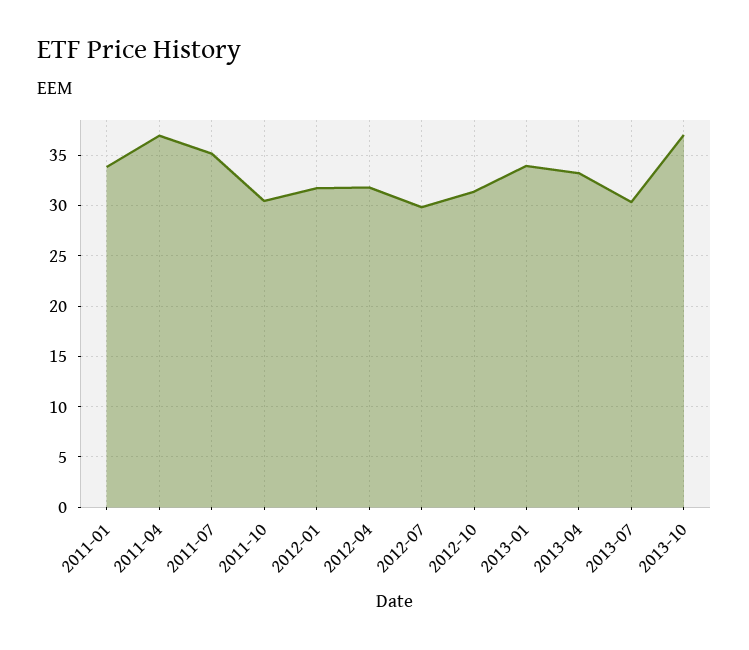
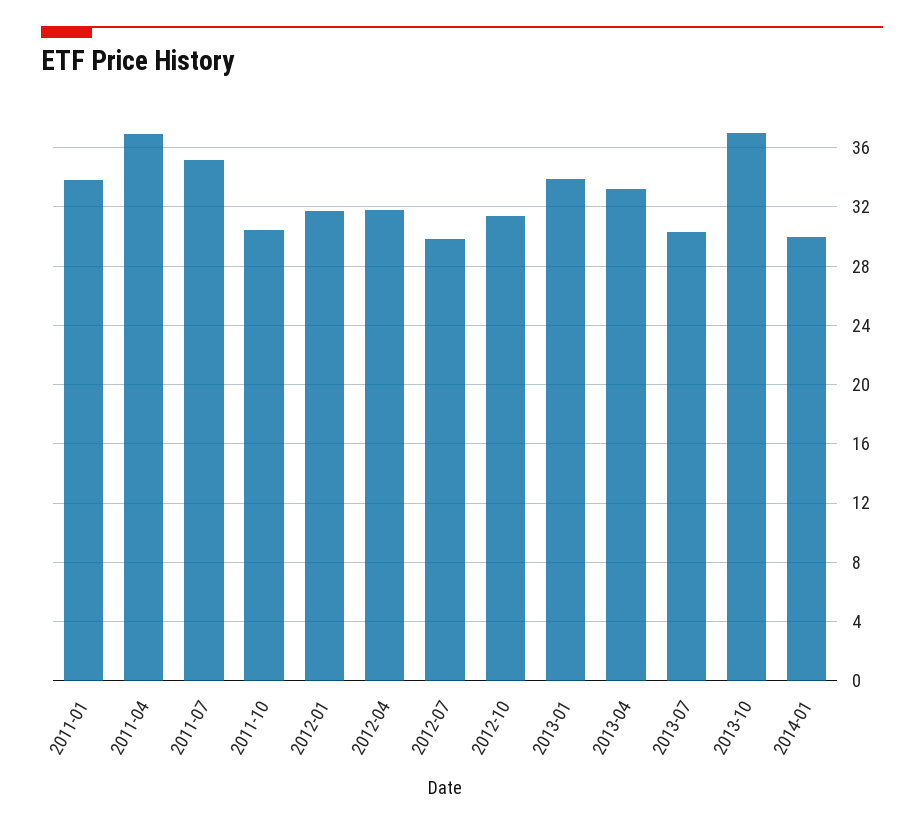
2014-01: none -> 30

